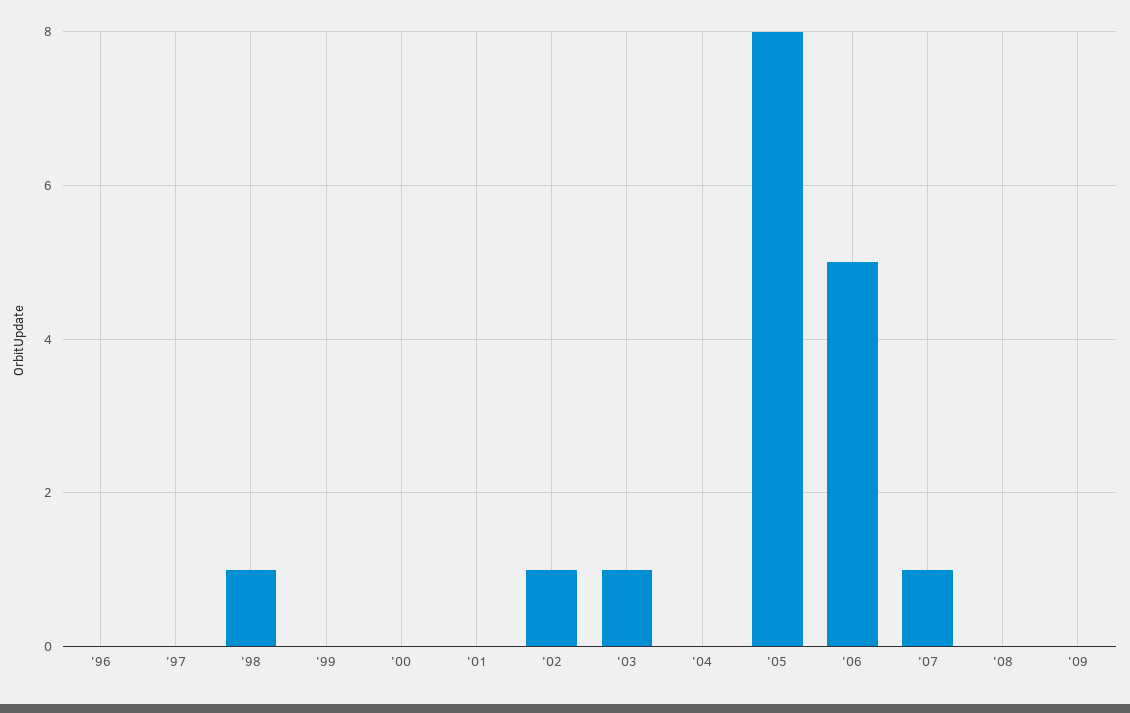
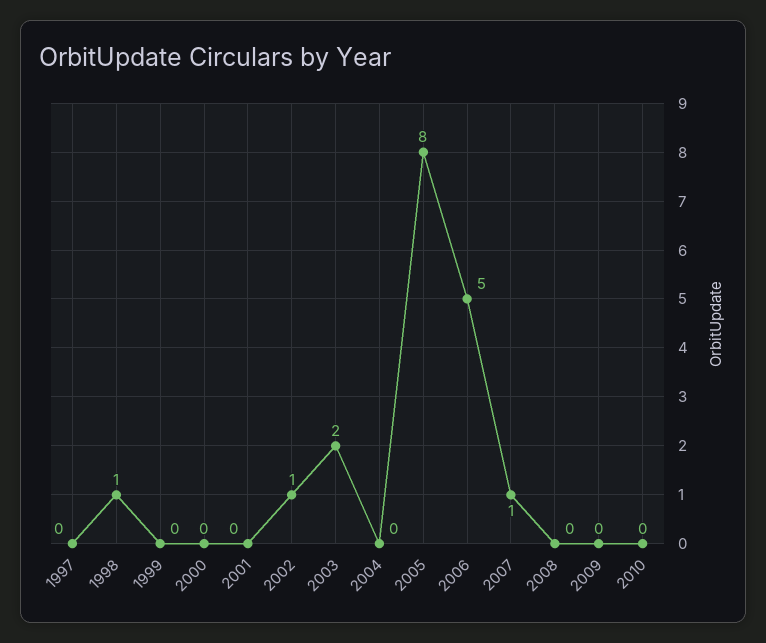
'96: 0 -> none
'03: 1 -> 2
2010: none -> 0

